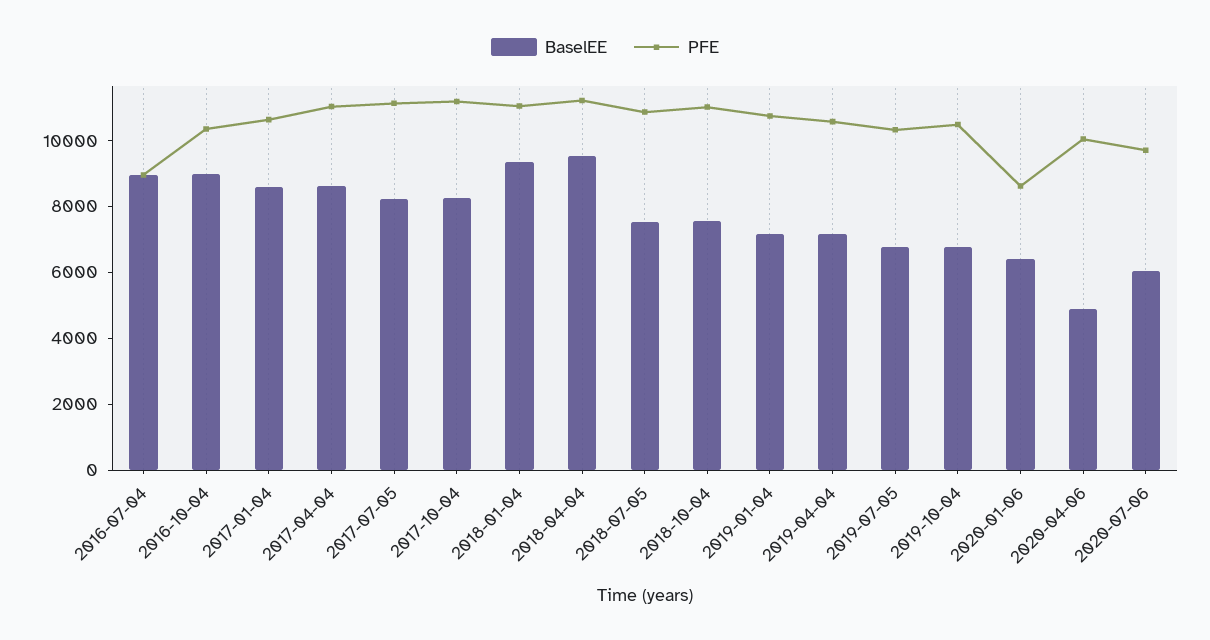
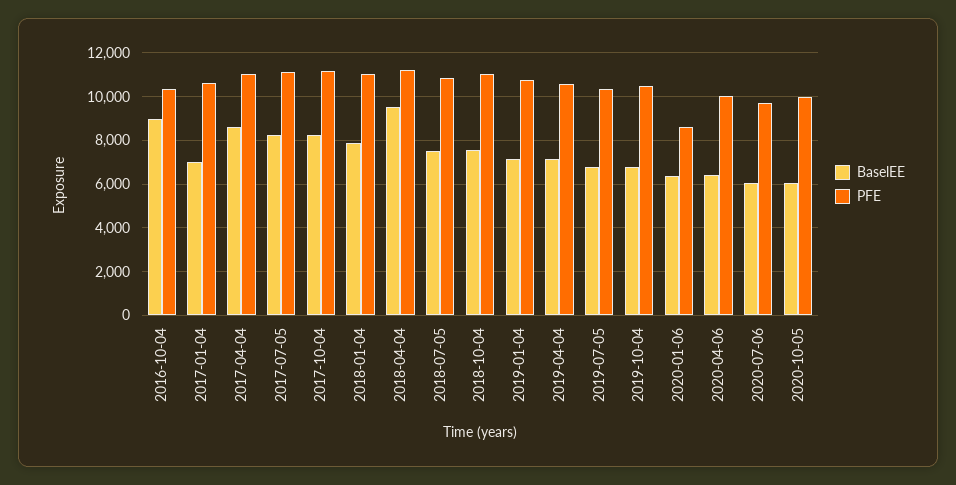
BaselEE, 2016-07-04: 9000 -> none
PFE, 2016-07-04: 9000 -> none
BaselEE, 2017-01-04: 8500 -> 7000
BaselEE, 2018-01-04: 9500 -> 8000
BaselEE, 2020-04-06: 5000 -> 6500
BaselEE, 2020-10-05: none -> 6000
PFE, 2020-10-05: none -> 10000

